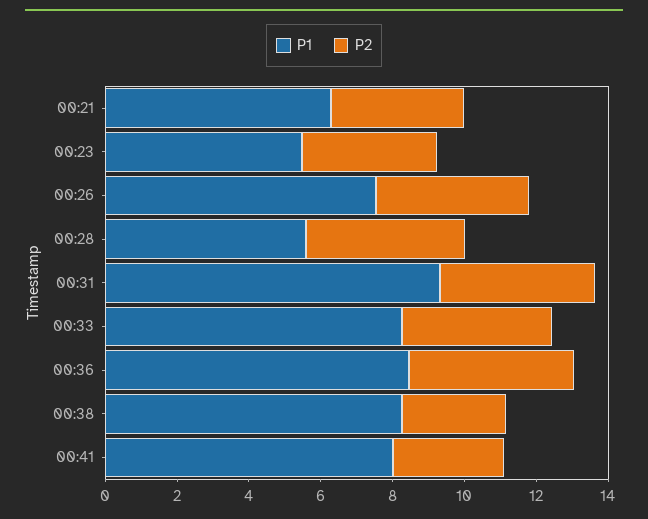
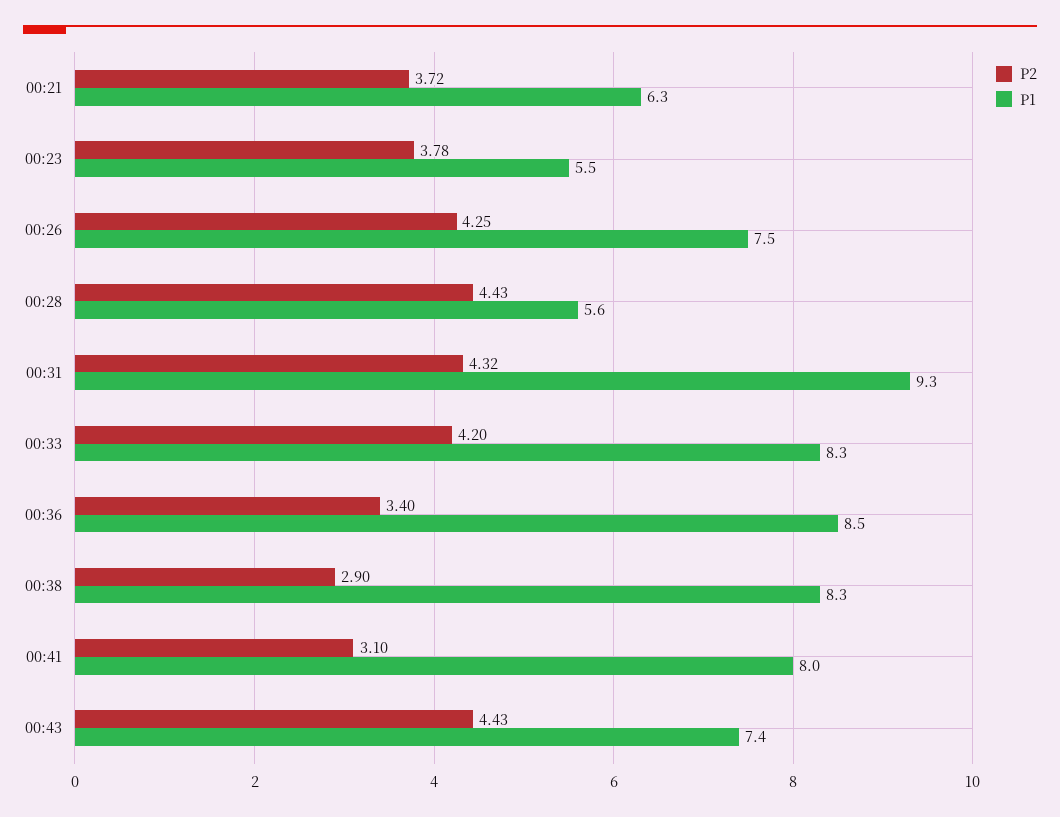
P2, 00:36: 4.5 -> 3.4
P2, 00:43: none -> 4.43
P1, 00:43: none -> 7.4

